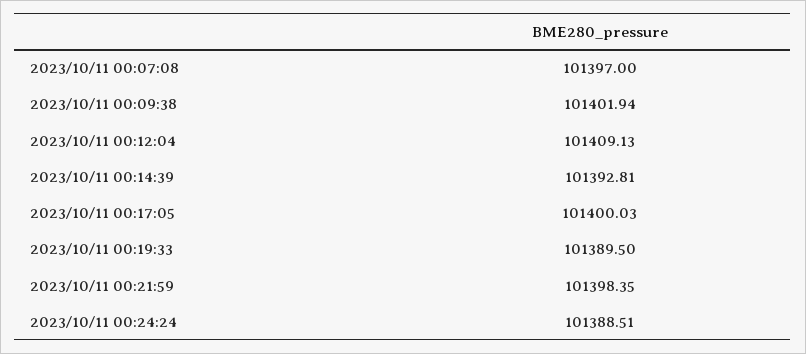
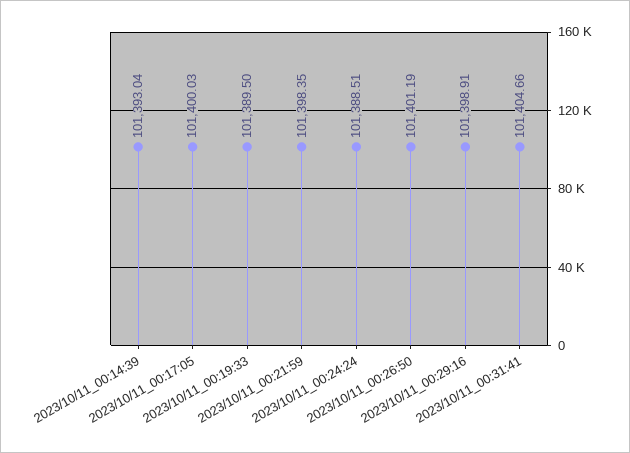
2023/10/11 00:07:08: 101397 -> none
2023/10/11 00:09:38: 101401.94 -> none
2023/10/11 00:12:04: 101409.13 -> none
2023/10/11 00:14:39: 101392.81 -> 101393.04
2023/10/11_00:26:50: none -> 101401.19
2023/10/11_00:29:16: none -> 101398.91
2023/10/11_00:31:41: none -> 101404.66

